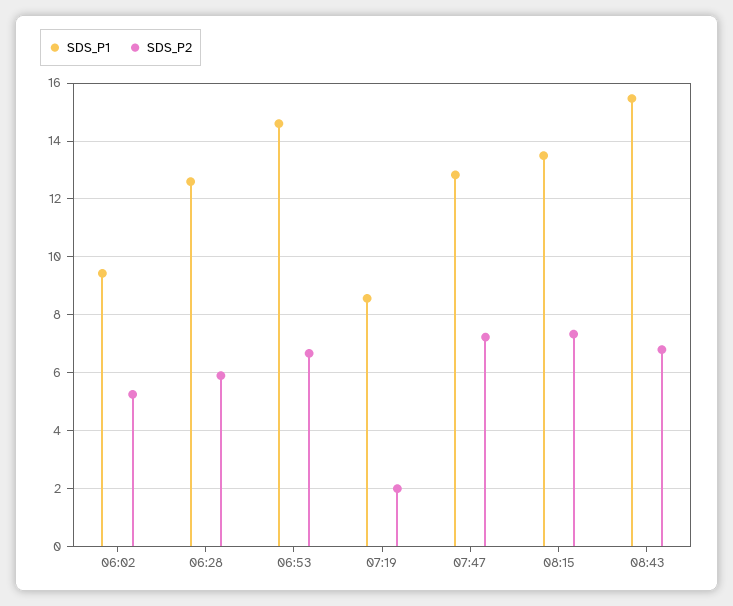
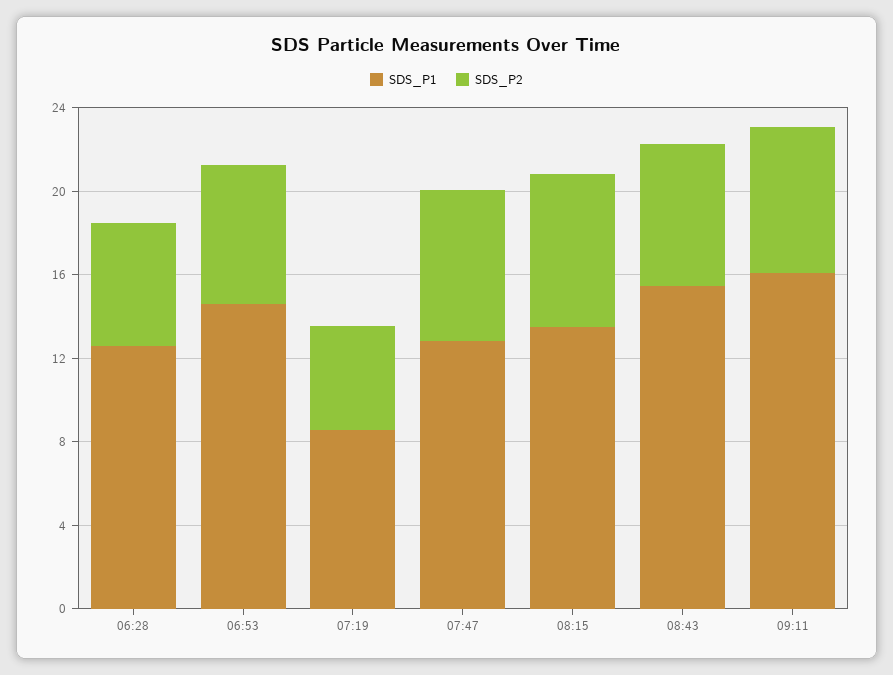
SDS_P1, 06:02: 9.5 -> none
SDS_P2, 06:02: 5.25 -> none
SDS_P2, 07:19: 2 -> 5
SDS_P1, 09:11: none -> 16
SDS_P2, 09:11: none -> 7

